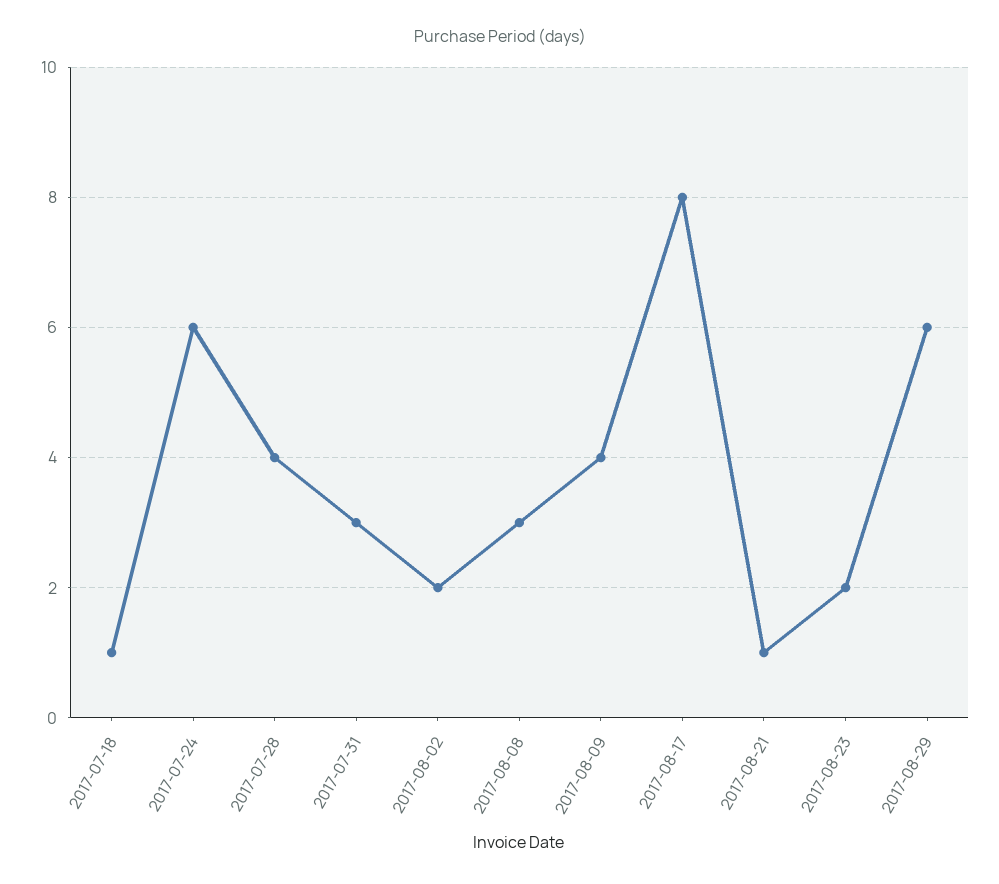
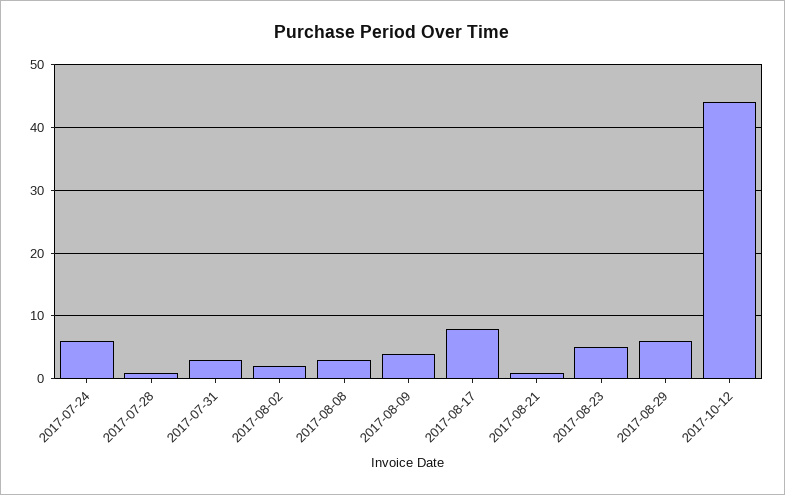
2017-07-18: 1 -> none
2017-07-28: 4 -> 1
2017-08-23: 2 -> 5
2017-10-12: none -> 44

